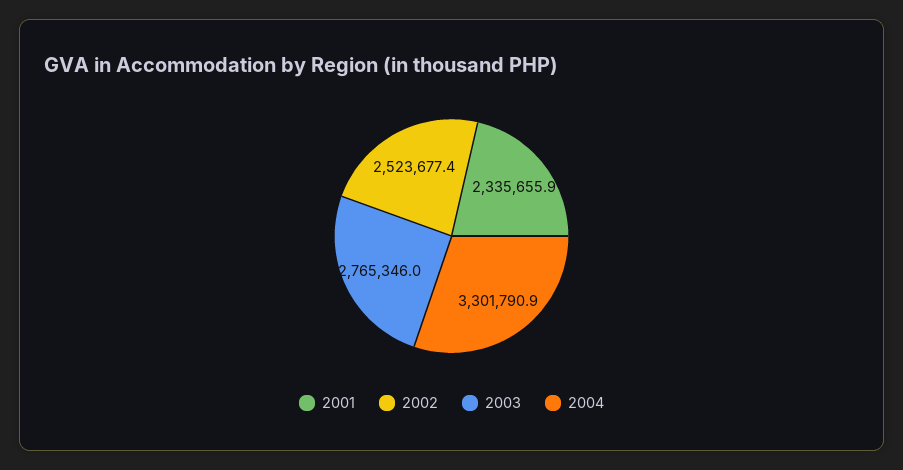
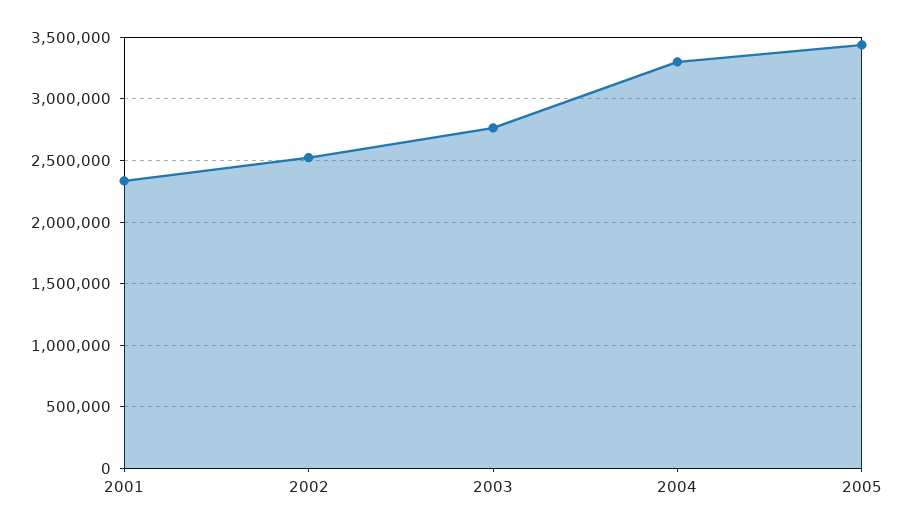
2005: none -> 3450000

